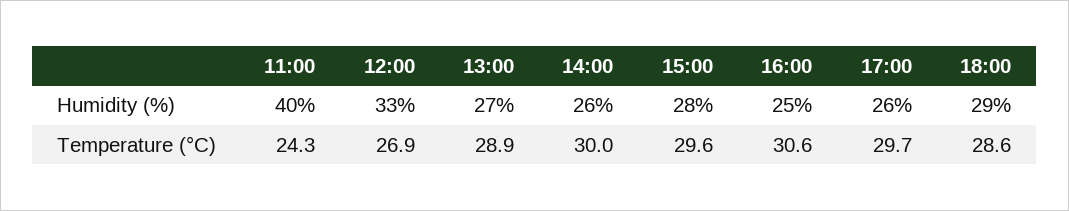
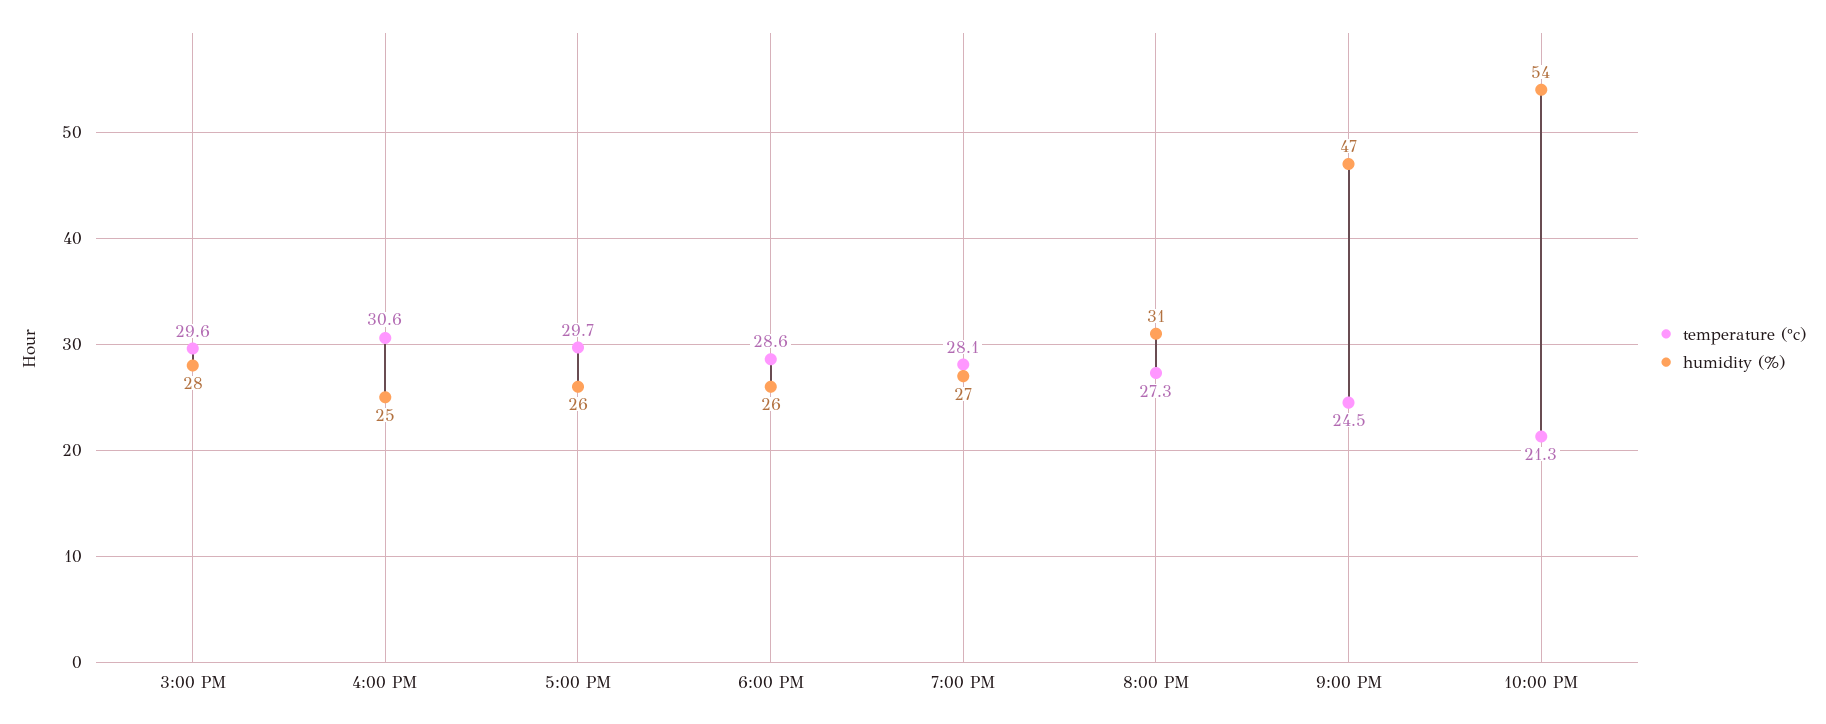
Humidity (%), 11:00: 40 -> none
Humidity (%), 12:00: 33 -> none
Humidity (%), 13:00: 27 -> none
Humidity (%), 14:00: 26 -> none
Humidity (%), 18:00: 29 -> 26
Temperature (°C), 11:00: 24.3 -> none
Temperature (°C), 12:00: 26.9 -> none
Temperature (°C), 13:00: 28.9 -> none
Temperature (°C), 14:00: 30 -> none
Temperature (°C), 7:00 PM: none -> 28.1
Humidity (%), 7:00 PM: none -> 27
Temperature (°C), 8:00 PM: none -> 27.3
Humidity (%), 8:00 PM: none -> 31
Temperature (°C), 9:00 PM: none -> 24.5
Humidity (%), 9:00 PM: none -> 47
Temperature (°C), 10:00 PM: none -> 21.3
Humidity (%), 10:00 PM: none -> 54

